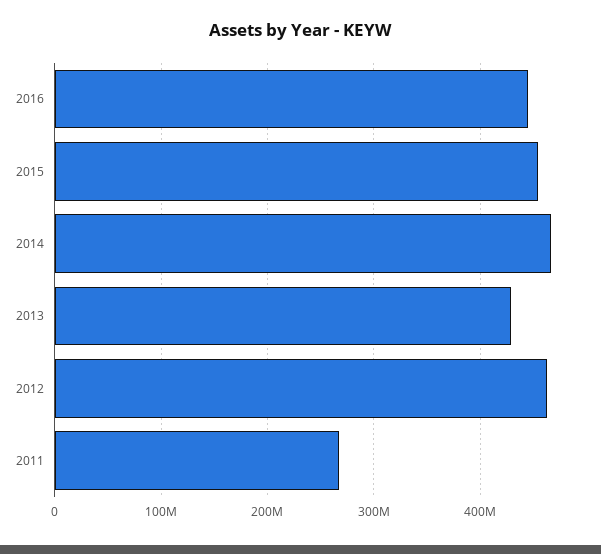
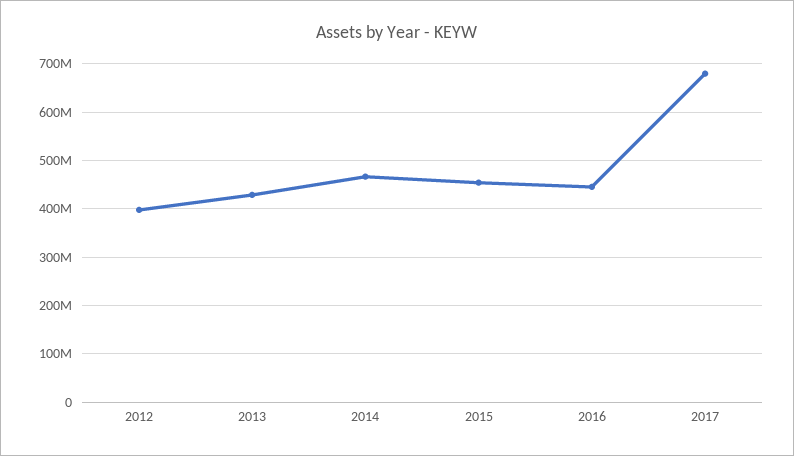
2012: 460000000 -> 400000000
2011: 270000000 -> none
2017: none -> 680000000

